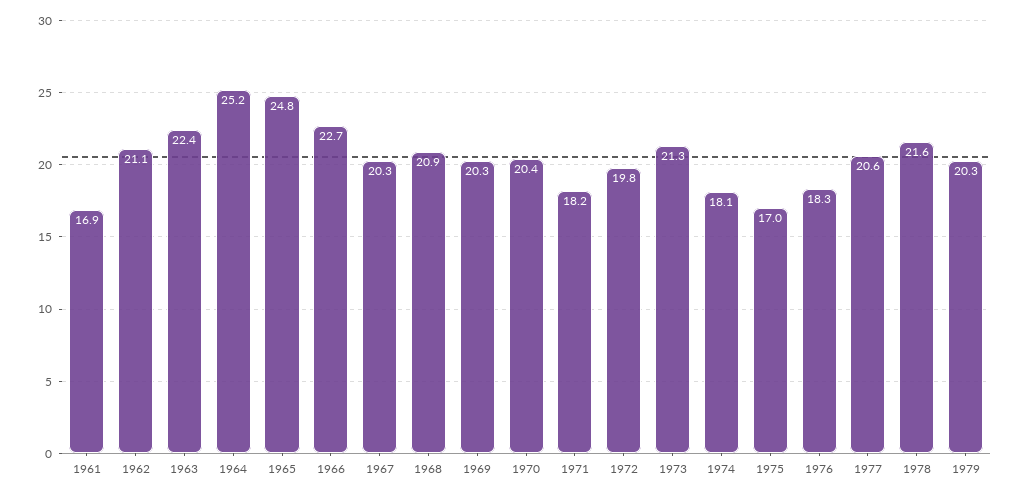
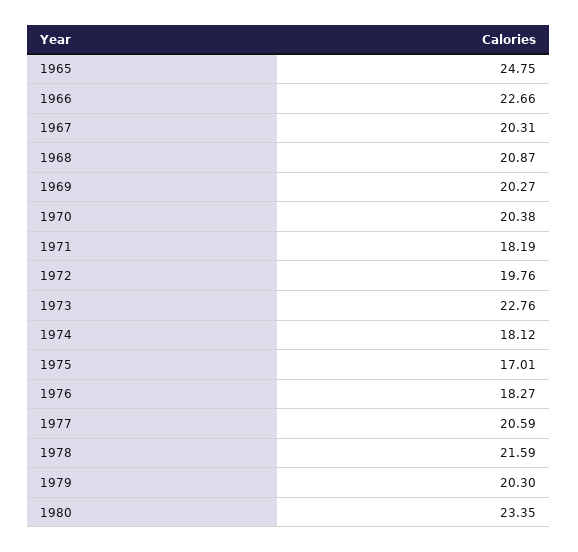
1961: 16.9 -> none
1962: 21.1 -> none
1963: 22.4 -> none
1964: 25.2 -> none
1973: 21.3 -> 22.76
1980: none -> 23.35

